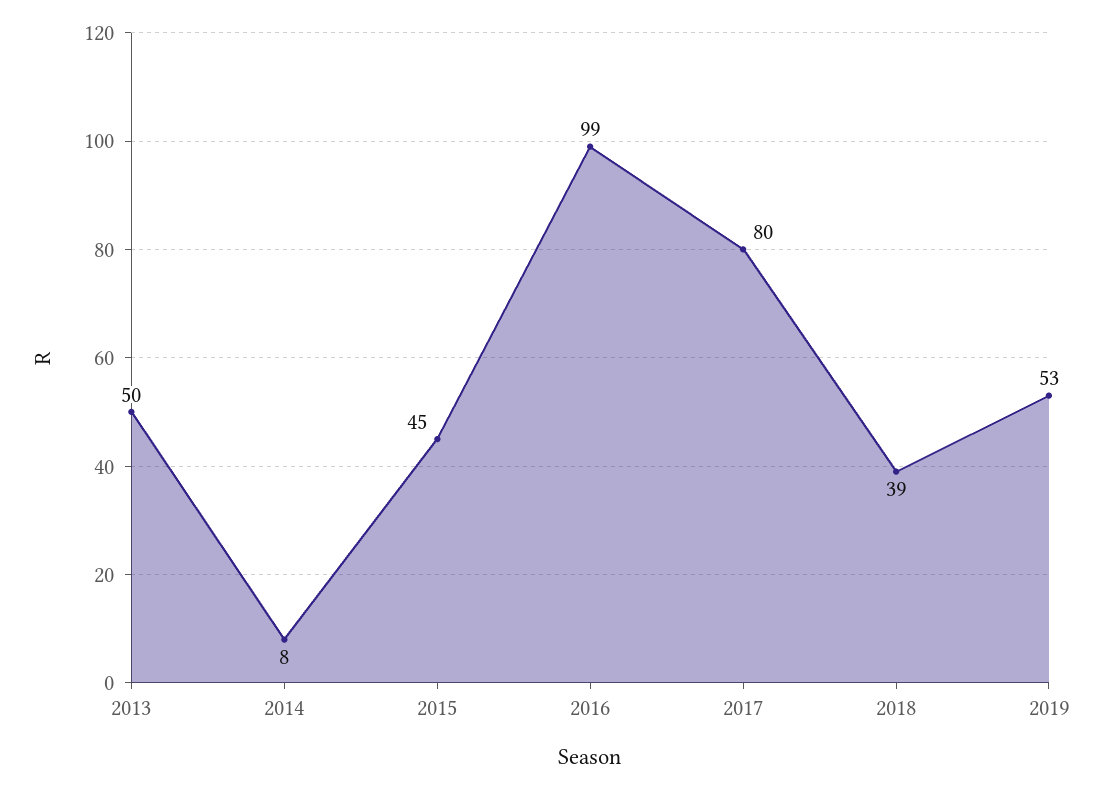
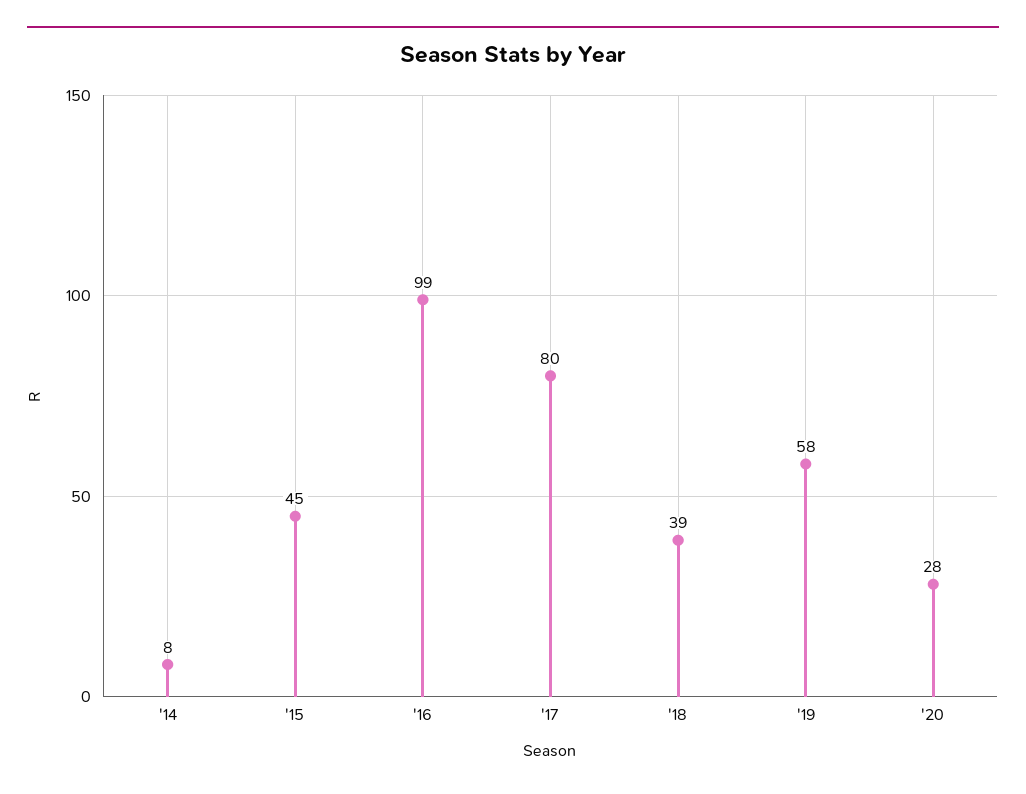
2013: 50 -> none
2019: 53 -> 58
'20: none -> 28

